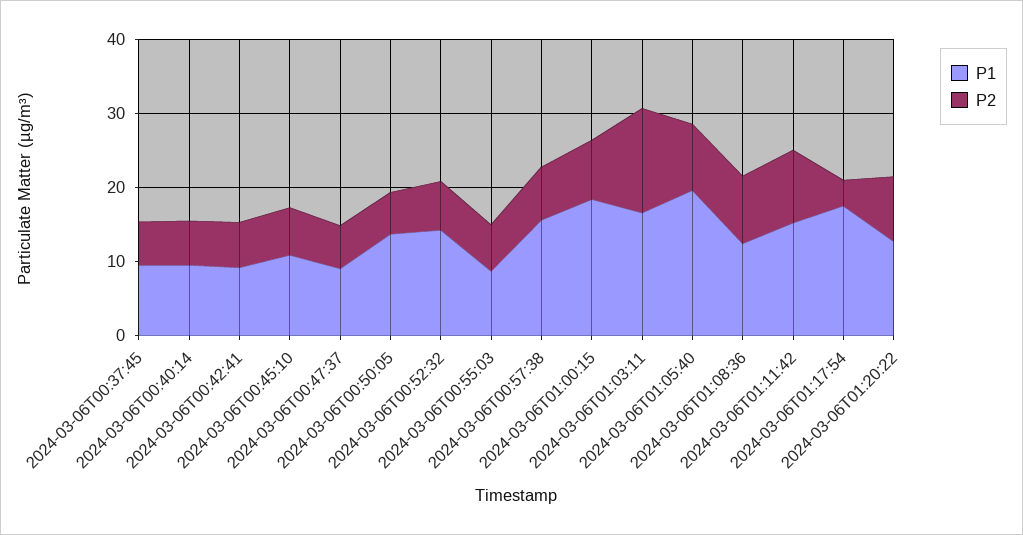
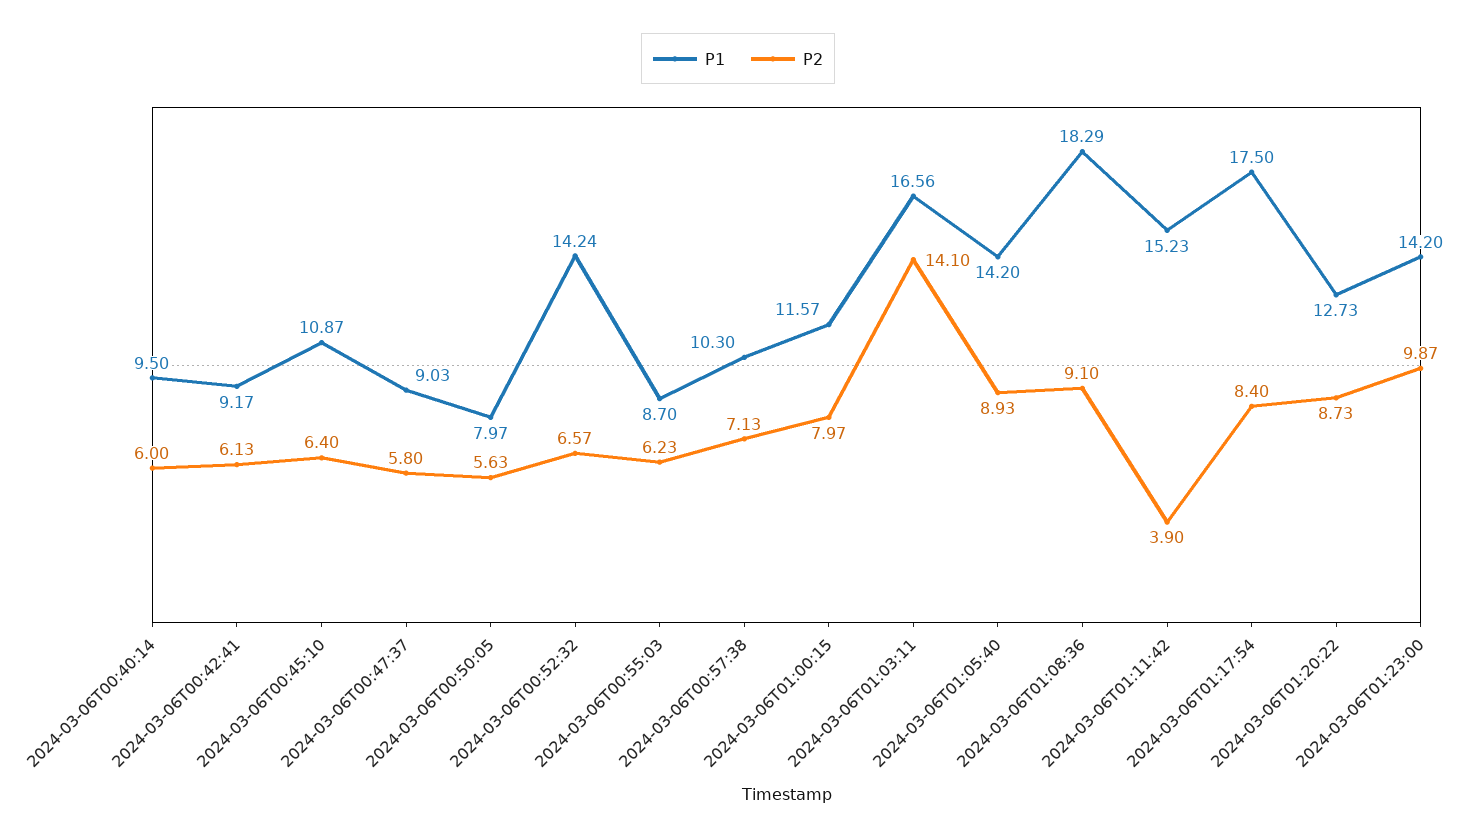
P1, 2024-03-06T00:37:45: 10 -> none
P2, 2024-03-06T00:37:45: 6 -> none
P1, 2024-03-06T00:50:05: 14 -> 7.97
P1, 2024-03-06T00:57:38: 16 -> 10.3
P1, 2024-03-06T01:00:15: 18 -> 11.57
P1, 2024-03-06T01:05:40: 20 -> 14.2
P1, 2024-03-06T01:08:36: 12 -> 18.29
P2, 2024-03-06T01:11:42: 10 -> 3.9
P2, 2024-03-06T01:17:54: 4 -> 8.4
P1, 2024-03-06T01:23:00: none -> 14.2
P2, 2024-03-06T01:23:00: none -> 9.87

